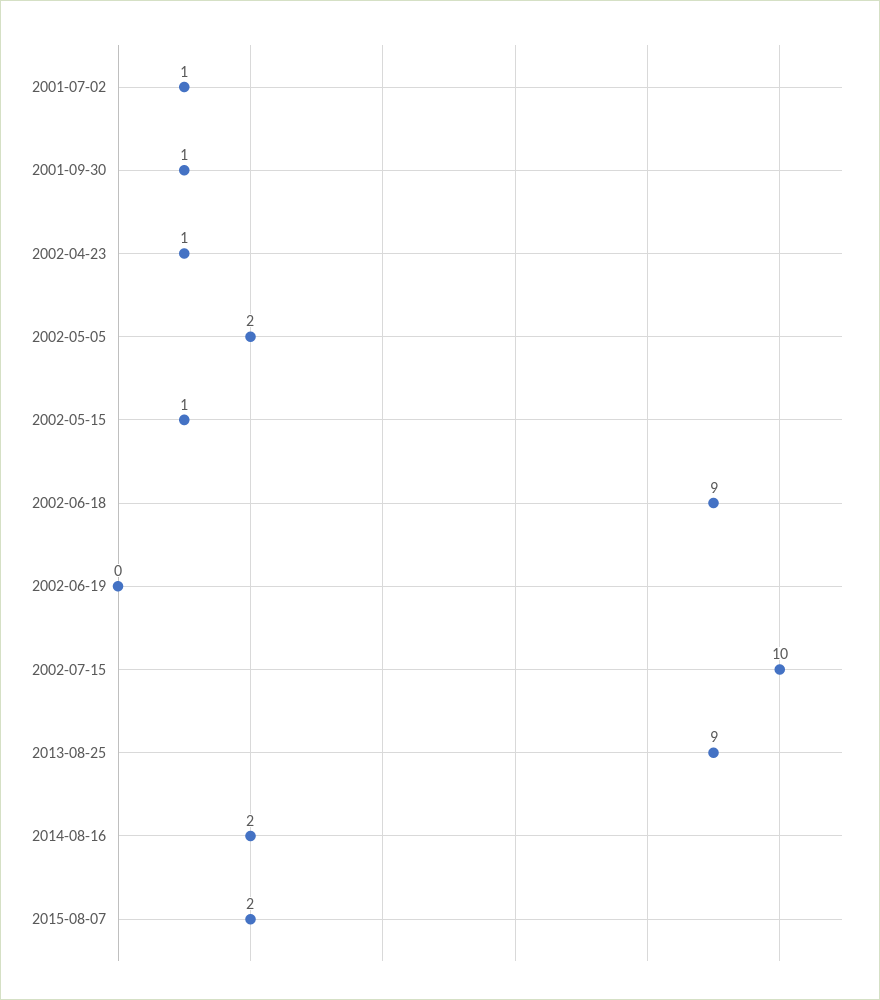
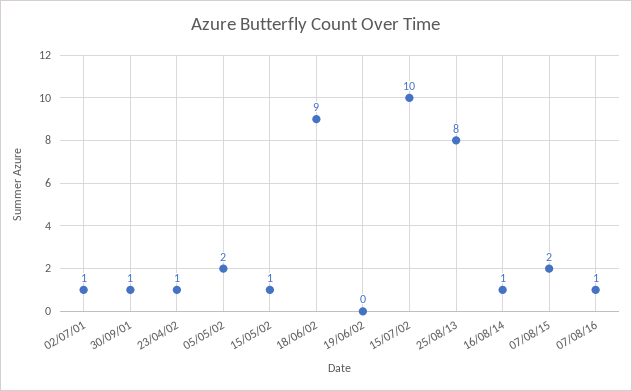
2013-08-25: 9 -> 8
2014-08-16: 2 -> 1
07/08/16: none -> 1

